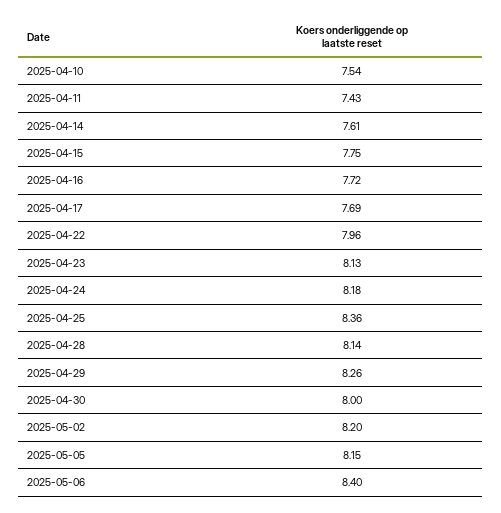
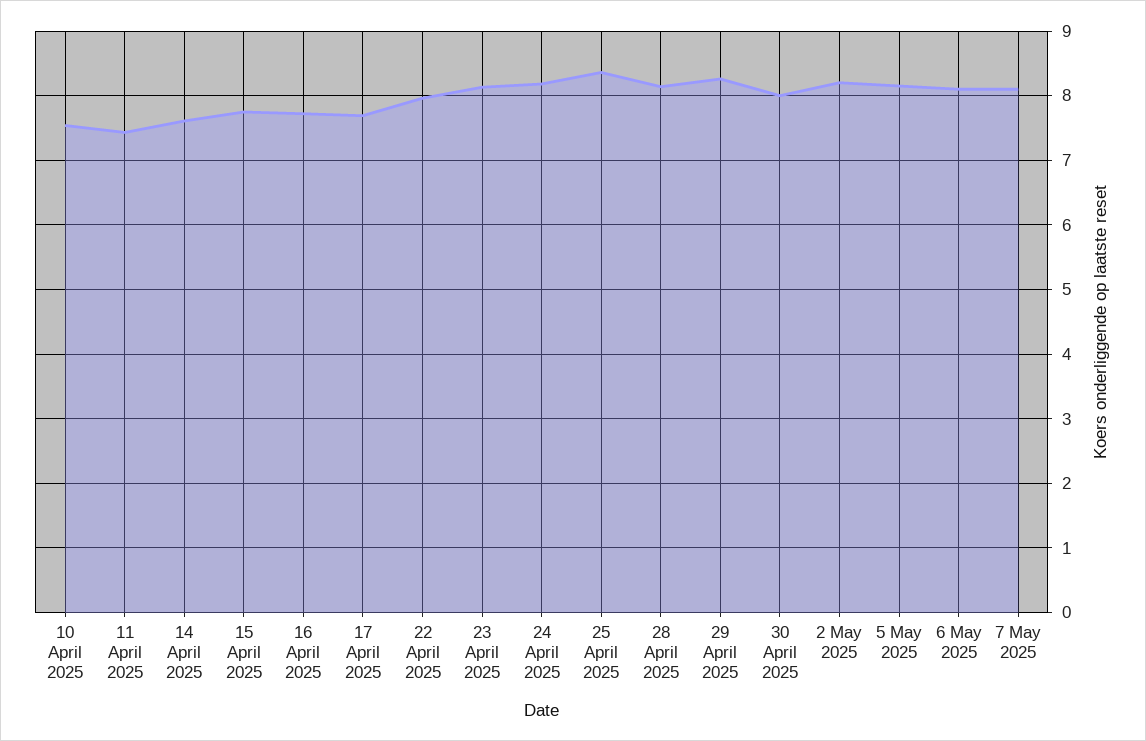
2025-05-06: 8.4 -> 8.1
7 May 2025: none -> 8.1

